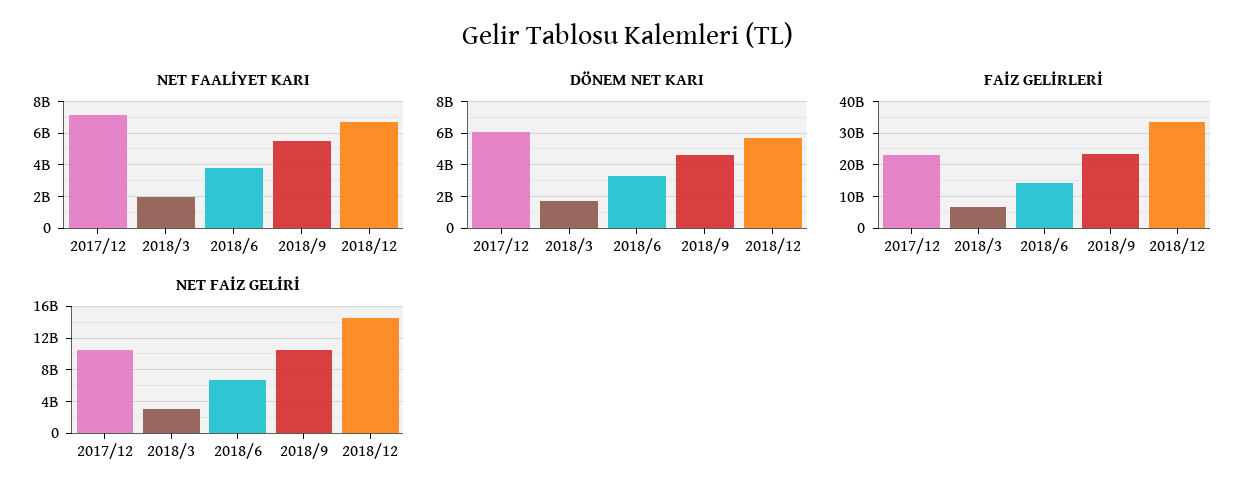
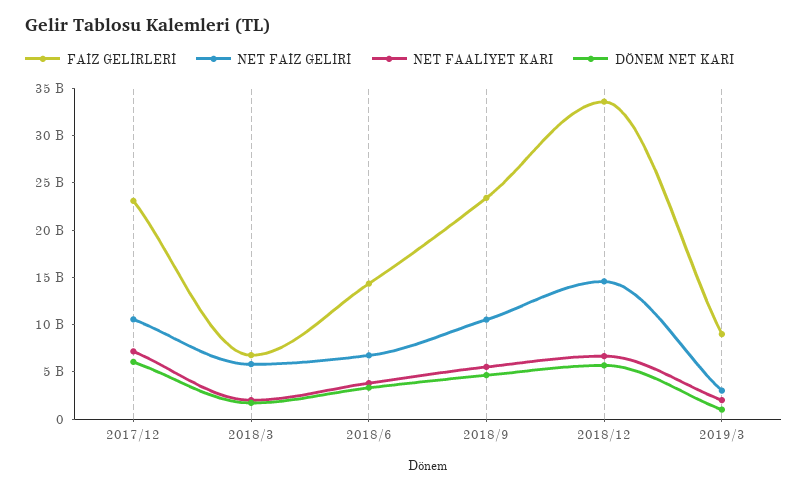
NET FAİZ GELİRİ, 2018/3: 3000000000 -> 6000000000
FAİZ GELİRLERİ, 2019/3: none -> 9000000000
NET FAİZ GELİRİ, 2019/3: none -> 3000000000
NET FAALİYET KARI, 2019/3: none -> 2000000000
DÖNEM NET KARI, 2019/3: none -> 1000000000

